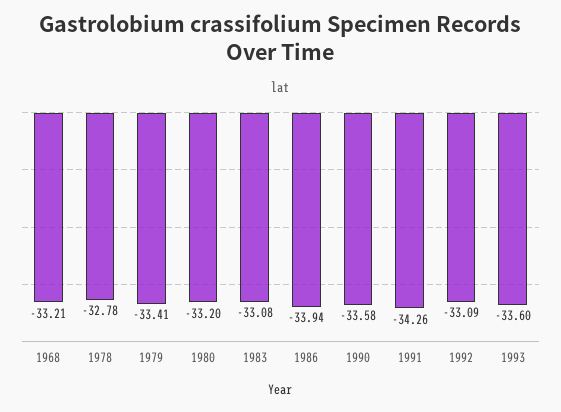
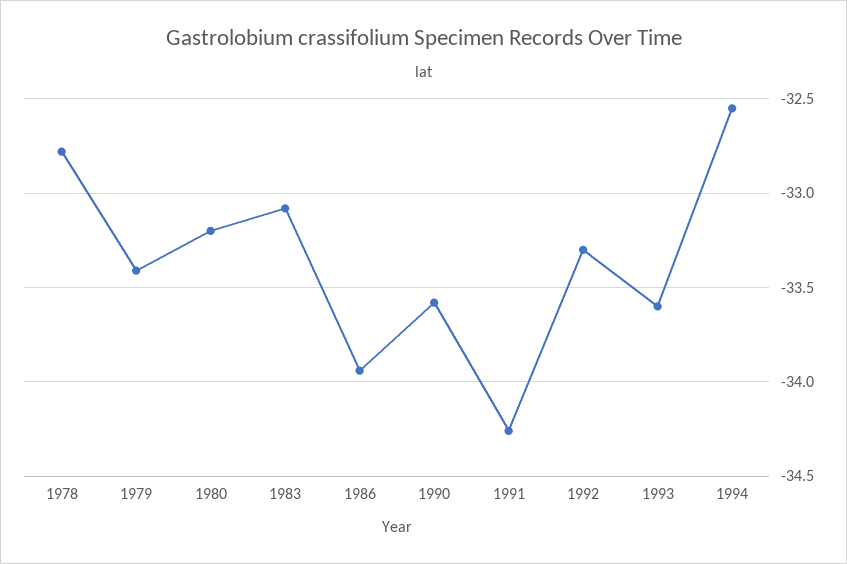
1968: -33.21 -> none
1992: -33.09 -> -33.3
1994: none -> -32.55

